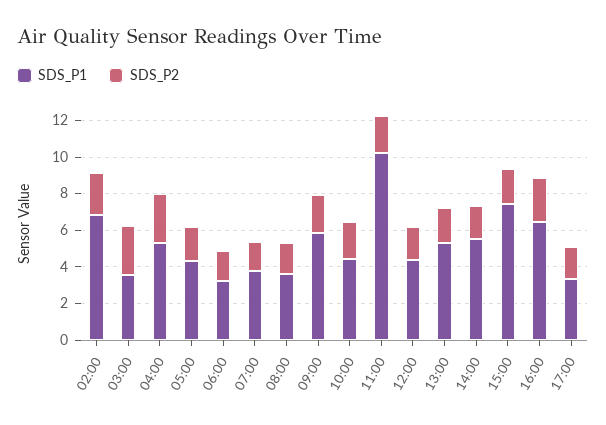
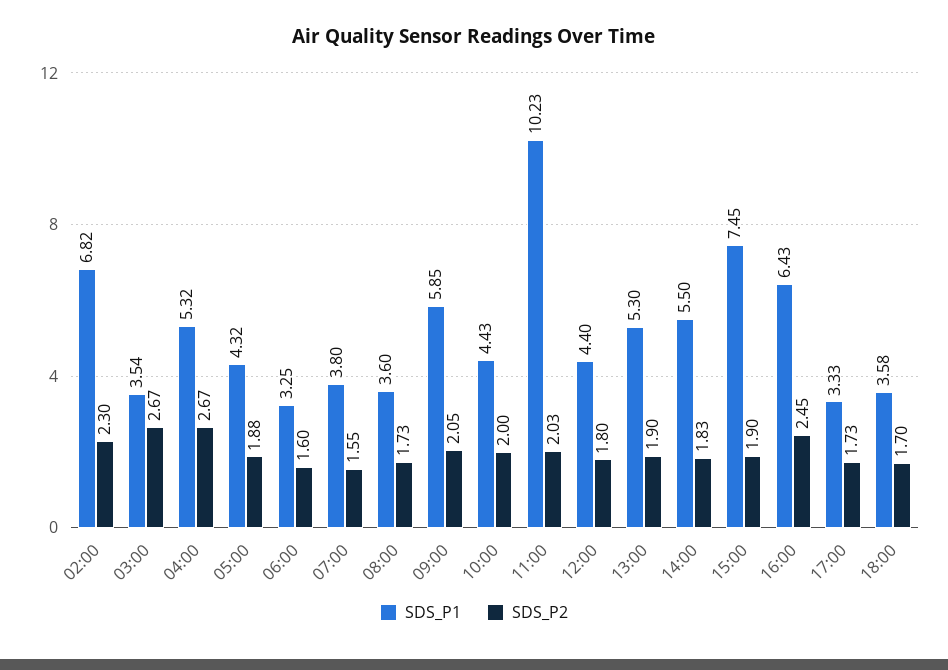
SDS_P1, 18:00: none -> 3.58
SDS_P2, 18:00: none -> 1.7

